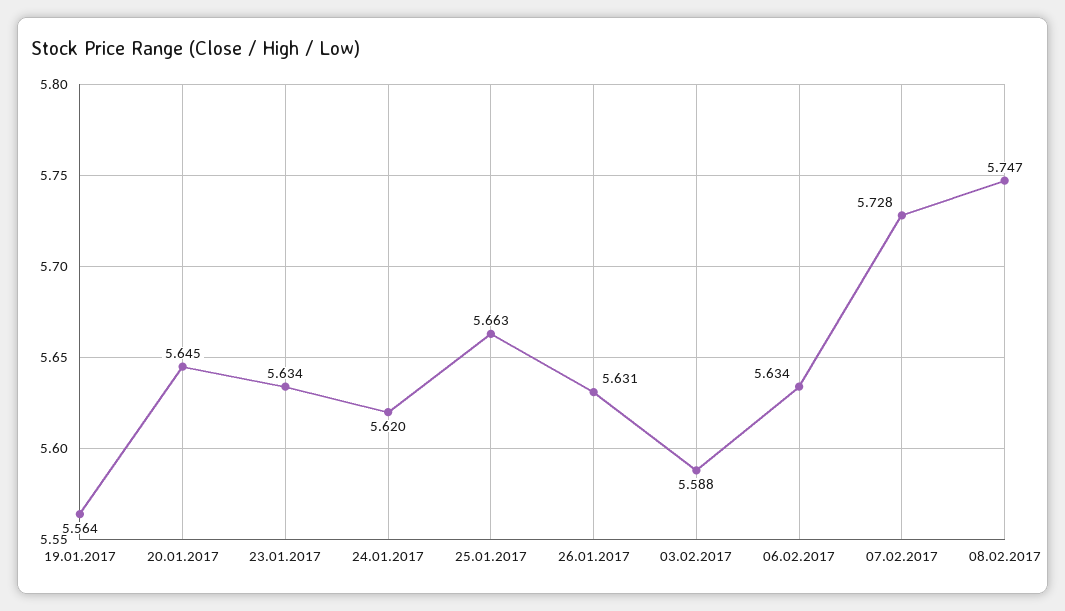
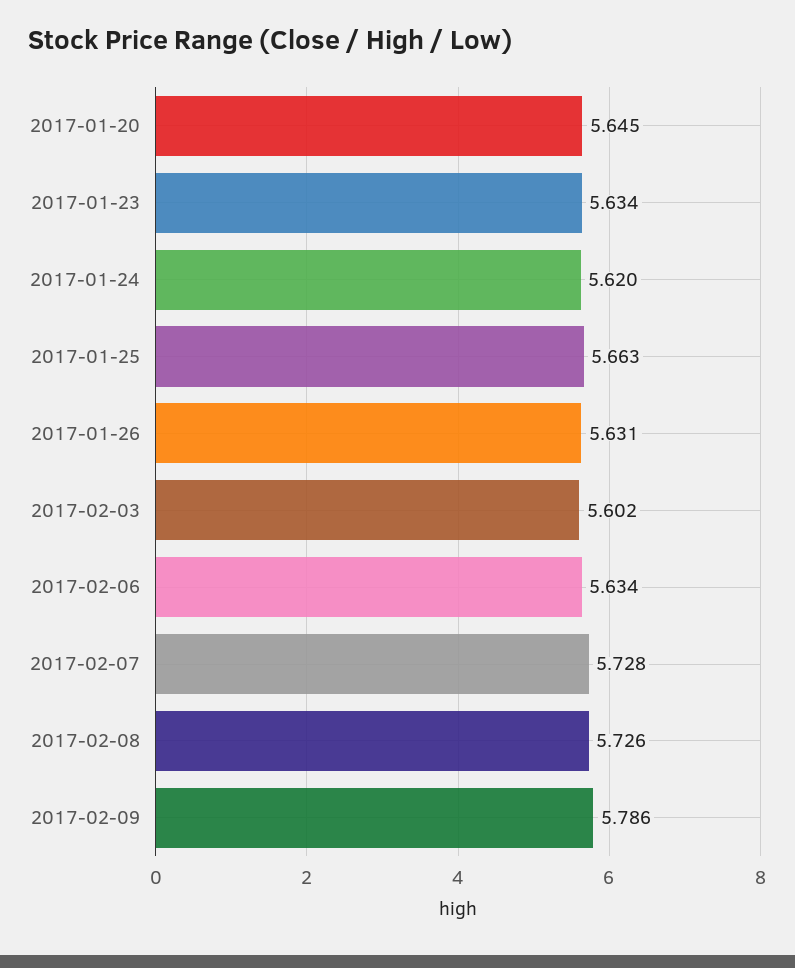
19.01.2017: 5.564 -> none
03.02.2017: 5.588 -> 5.602
08.02.2017: 5.747 -> 5.726
2017-02-09: none -> 5.786

